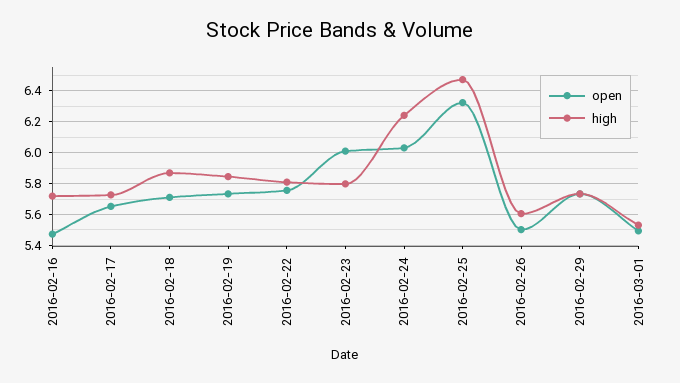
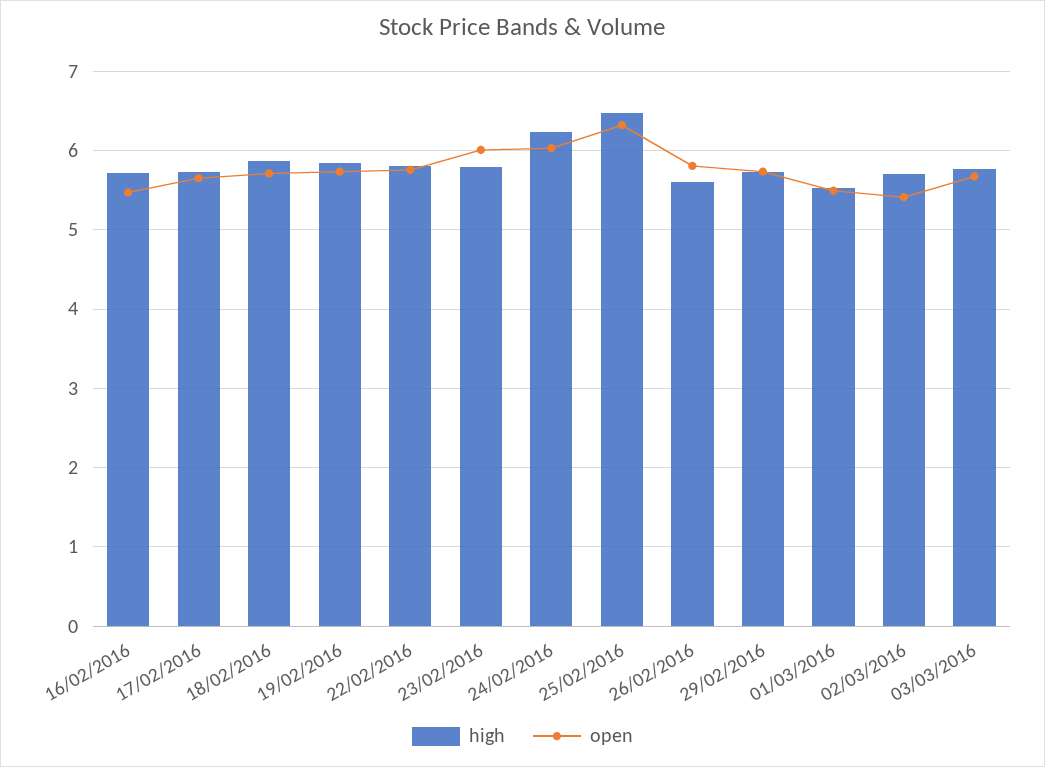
open, 2016-02-26: 5.5 -> 5.8
high, 02/03/2016: none -> 5.7
open, 02/03/2016: none -> 5.4
high, 03/03/2016: none -> 5.8
open, 03/03/2016: none -> 5.7

